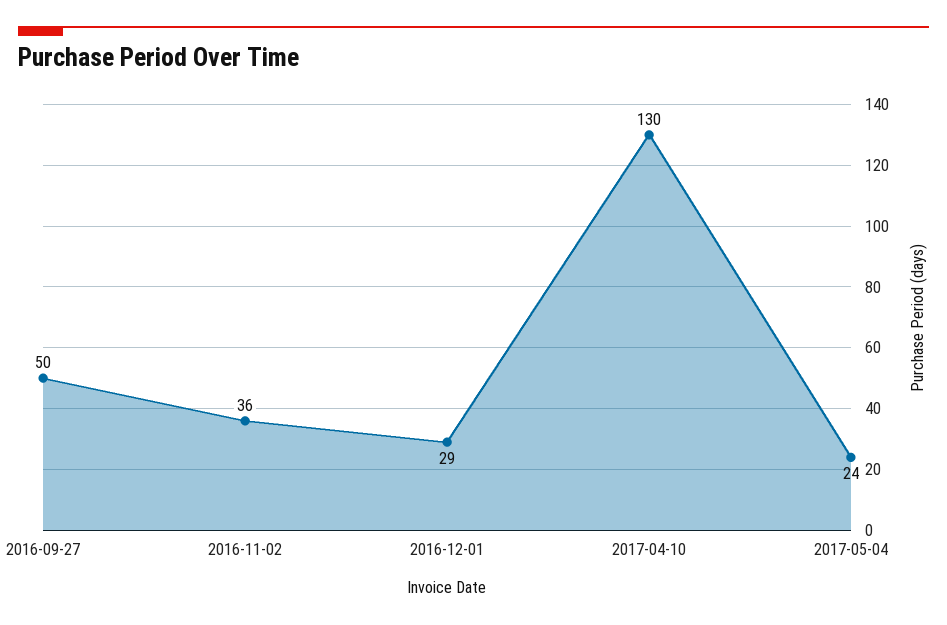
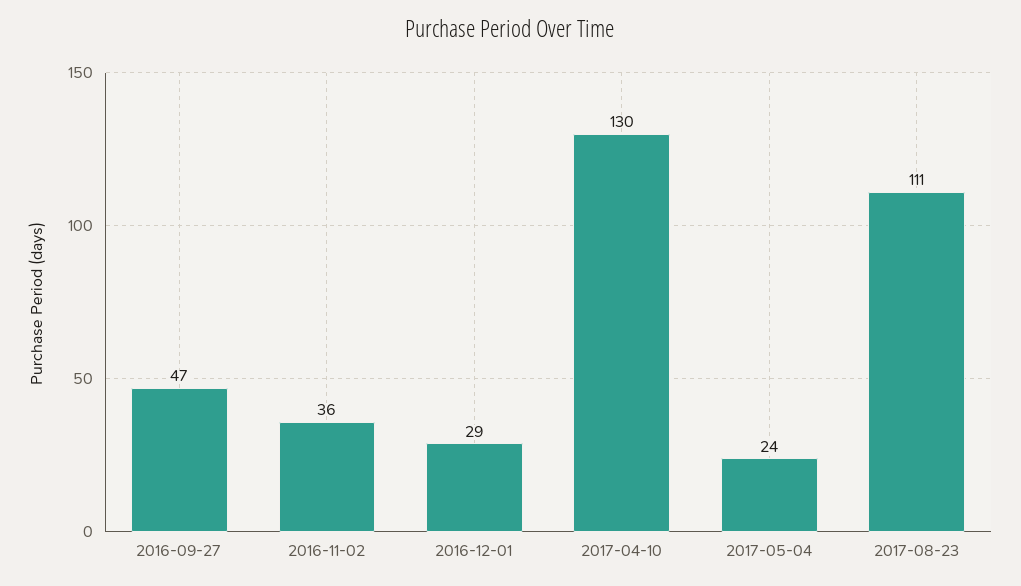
2016-09-27: 50 -> 47
2017-08-23: none -> 111

